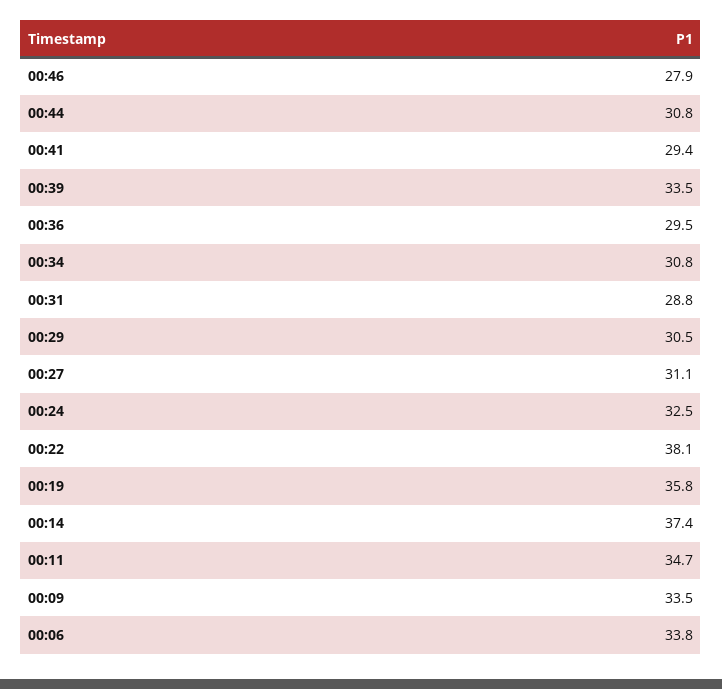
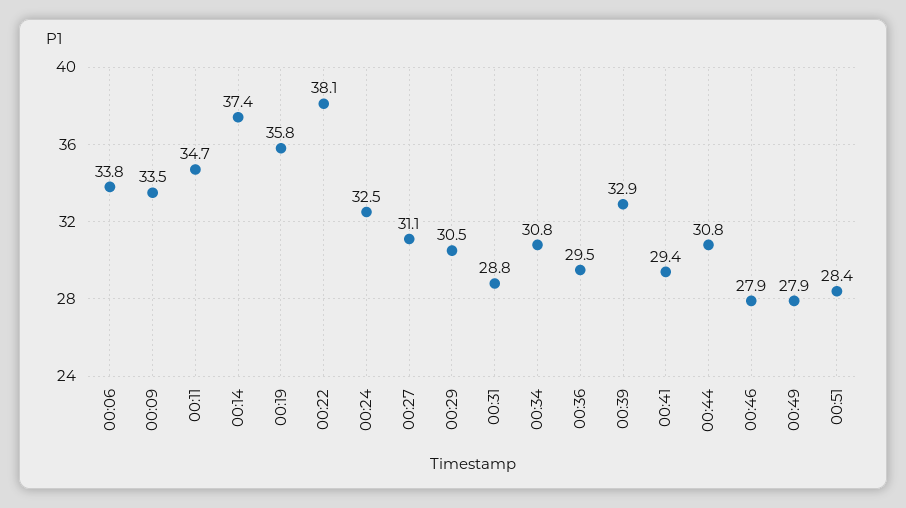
00:39: 33.5 -> 32.9
00:49: none -> 27.9
00:51: none -> 28.4

